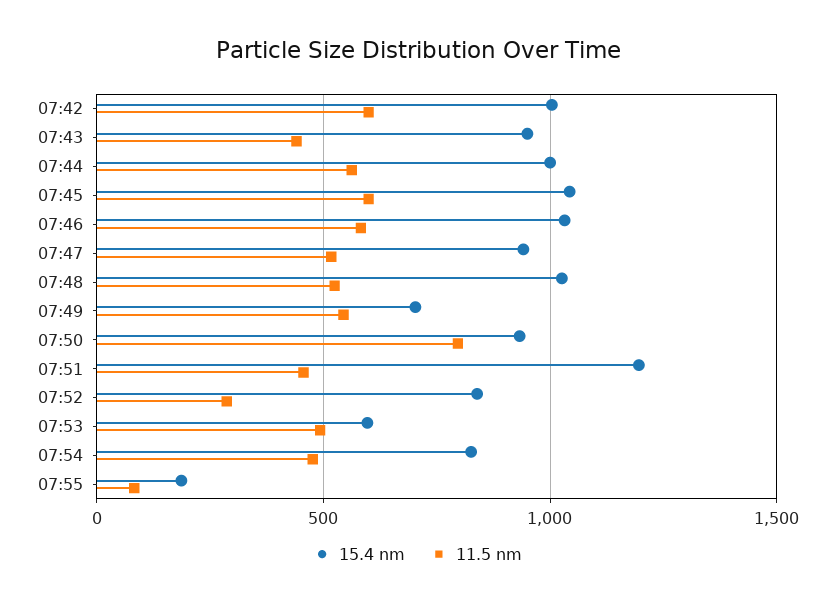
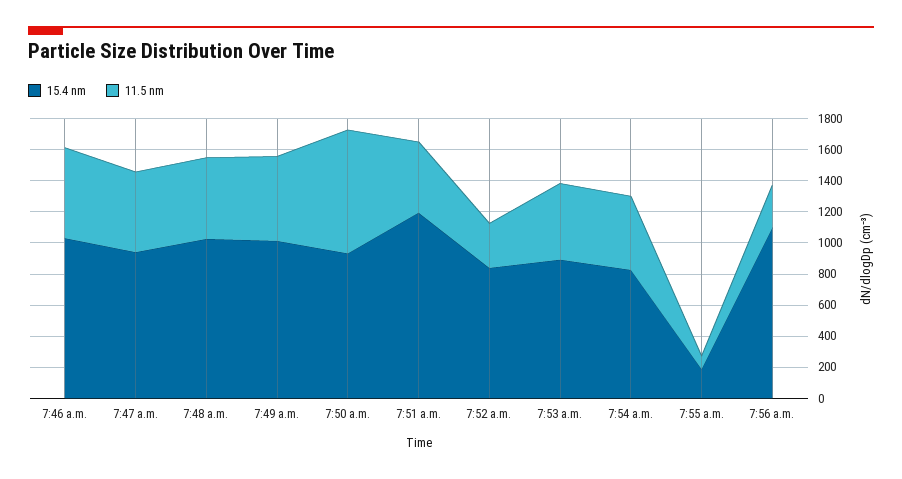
15.4 nm, 07:42: 1000 -> none
11.5 nm, 07:42: 600 -> none
15.4 nm, 07:43: 950 -> none
11.5 nm, 07:43: 450 -> none
15.4 nm, 07:44: 1000 -> none
11.5 nm, 07:44: 550 -> none
15.4 nm, 07:45: 1050 -> none
11.5 nm, 07:45: 600 -> none
15.4 nm, 07:49: 700 -> 1000
15.4 nm, 07:53: 600 -> 900
15.4 nm, 7:56 a.m.: none -> 1100
11.5 nm, 7:56 a.m.: none -> 300

